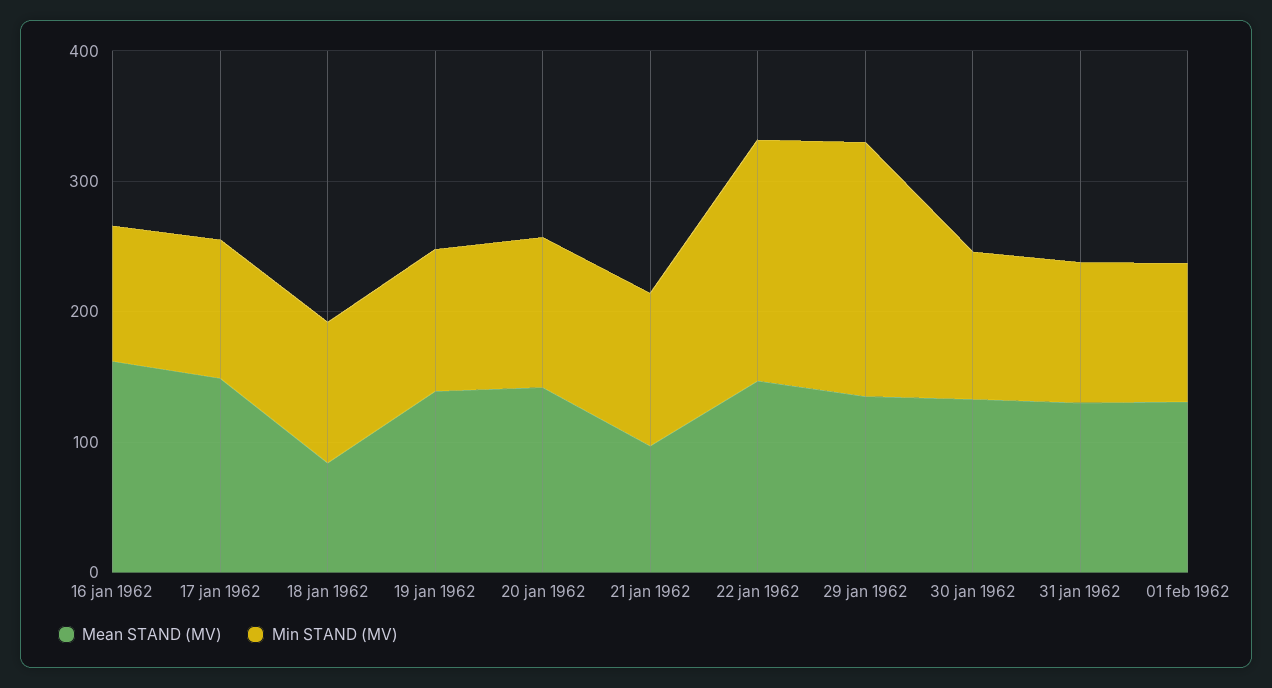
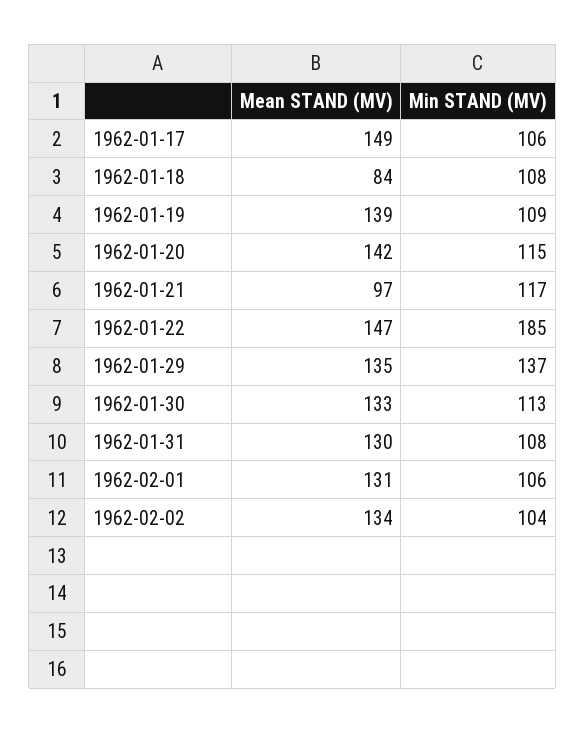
Mean STAND (MV), 16 jan 1962: 160 -> none
Min STAND (MV), 16 jan 1962: 100 -> none
Min STAND (MV), 29 jan 1962: 200 -> 137
Mean STAND (MV), 1962-02-02: none -> 134
Min STAND (MV), 1962-02-02: none -> 104

